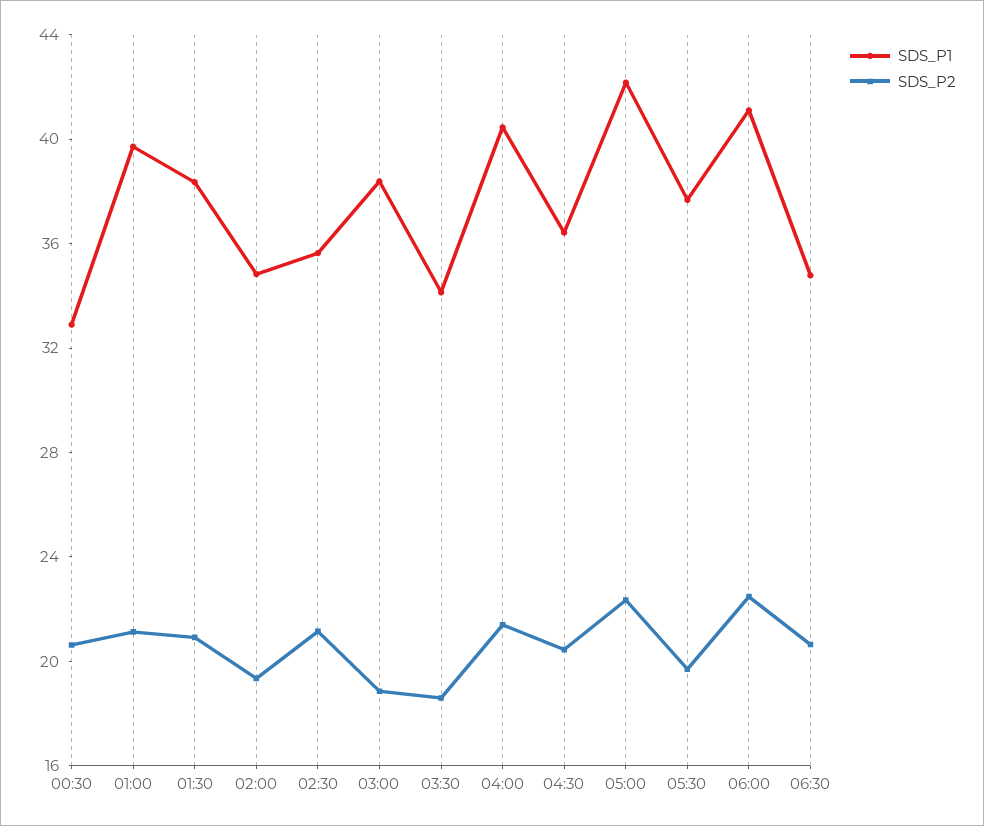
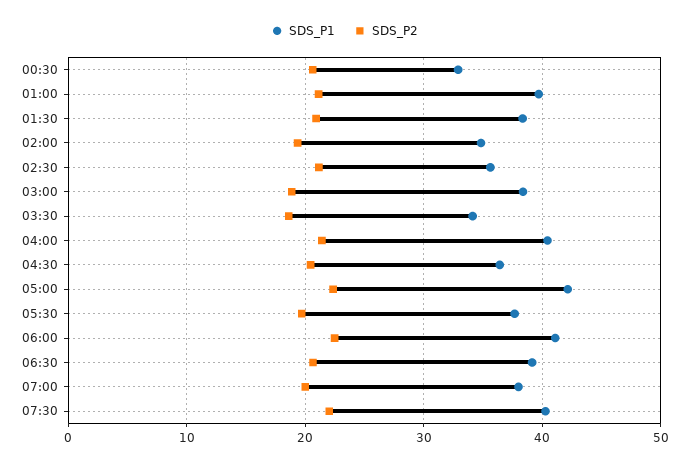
SDS_P1, 06:30: 35 -> 39
SDS_P1, 07:00: none -> 38
SDS_P2, 07:00: none -> 20
SDS_P1, 07:30: none -> 40
SDS_P2, 07:30: none -> 22

